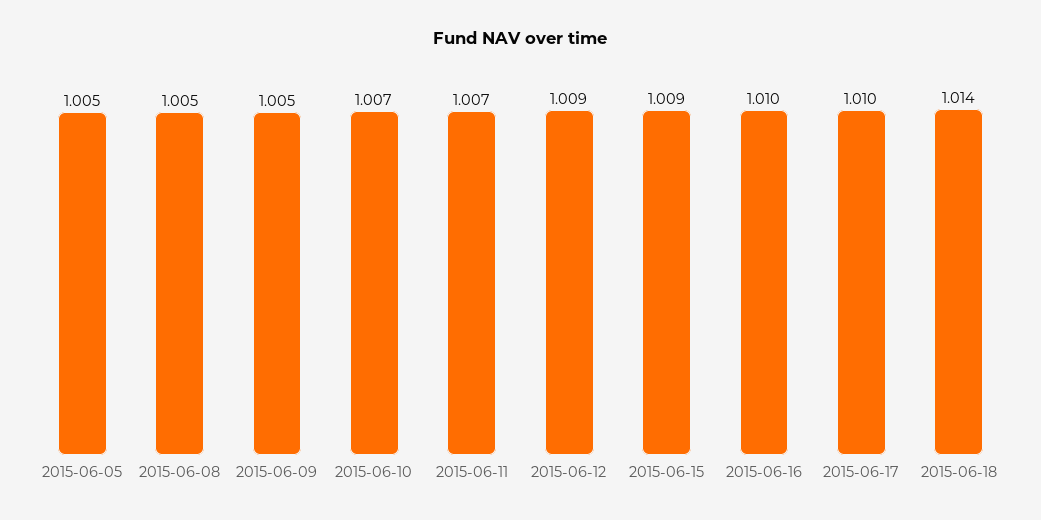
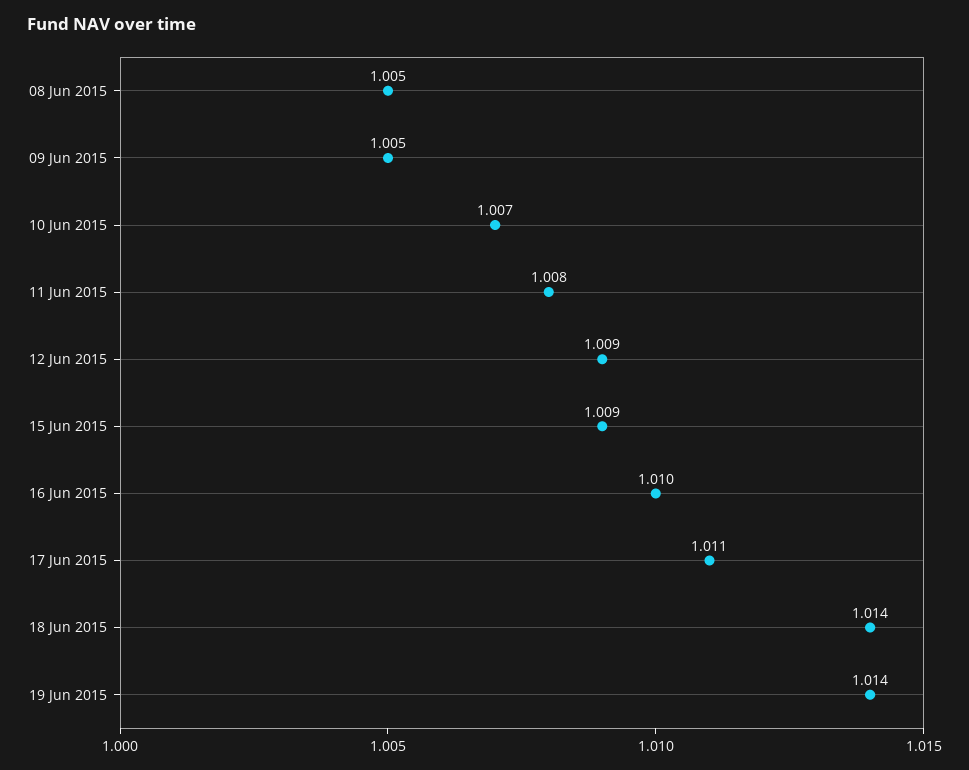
2015-06-05: 1.005 -> none
2015-06-11: 1.007 -> 1.008
2015-06-17: 1.01 -> 1.011
19 Jun 2015: none -> 1.014

